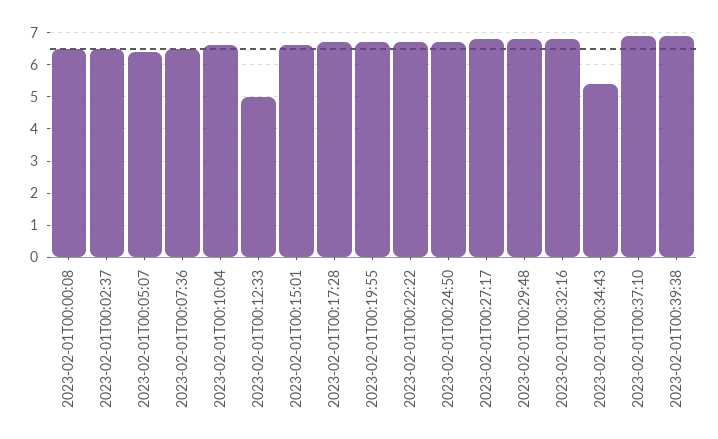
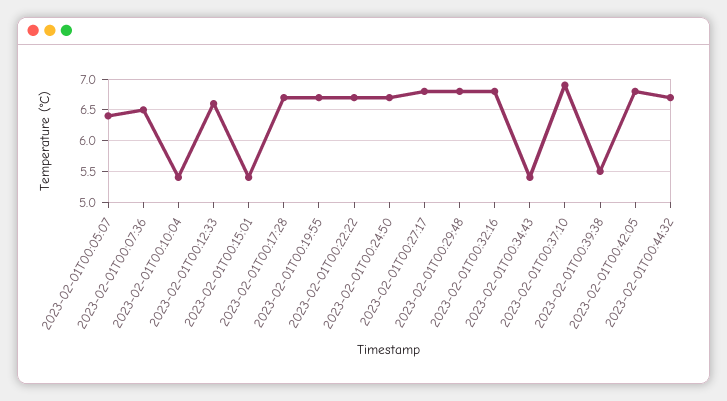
2023-02-01T00:00:08: 6.5 -> none
2023-02-01T00:02:37: 6.5 -> none
2023-02-01T00:10:04: 6.5 -> 5.4
2023-02-01T00:12:33: 5 -> 6.6
2023-02-01T00:15:01: 6.5 -> 5.4
2023-02-01T00:39:38: 7 -> 5.5
2023-02-01T00:42:05: none -> 6.8
2023-02-01T00:44:32: none -> 6.7

